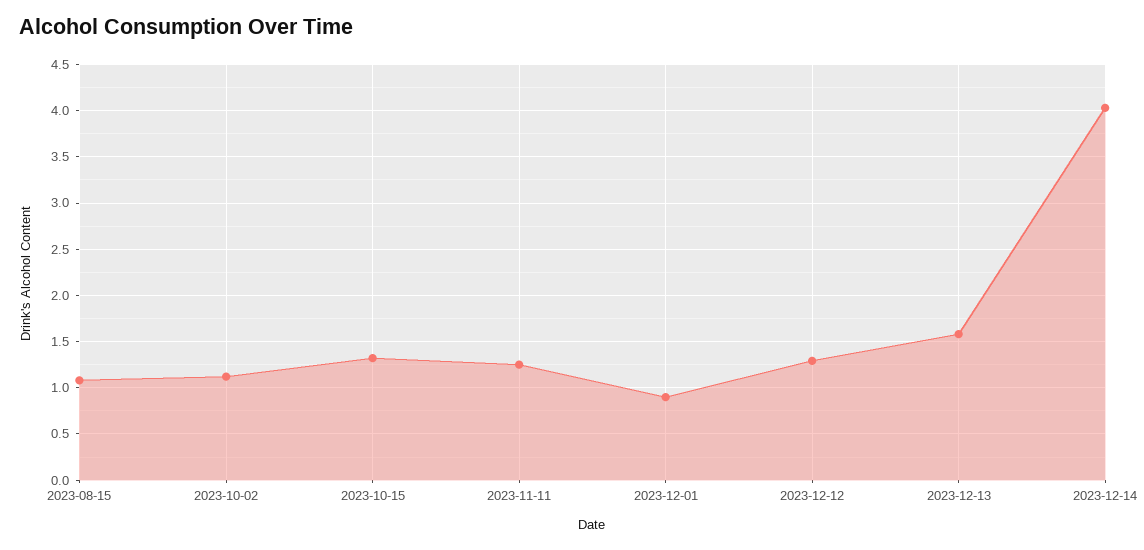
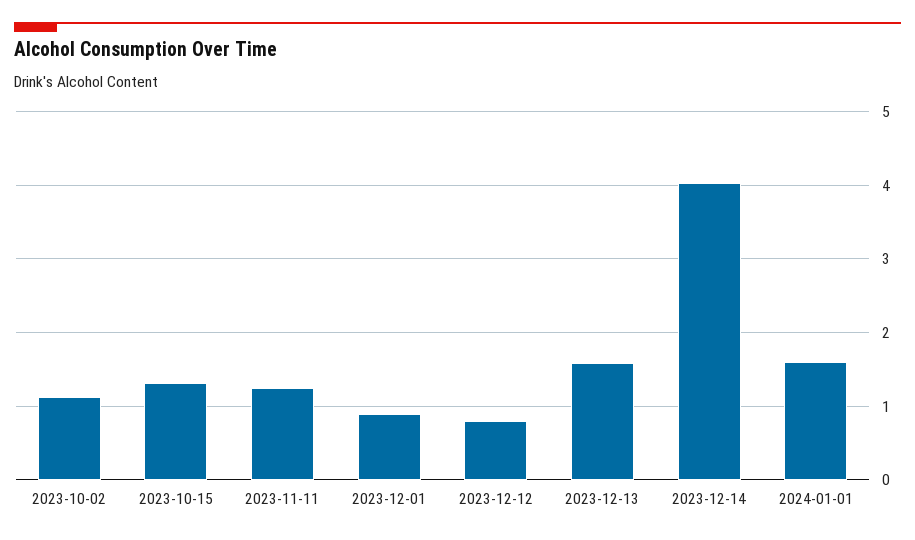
2023-08-15: 1.1 -> none
2023-12-12: 1.3 -> 0.8
2024-01-01: none -> 1.6

